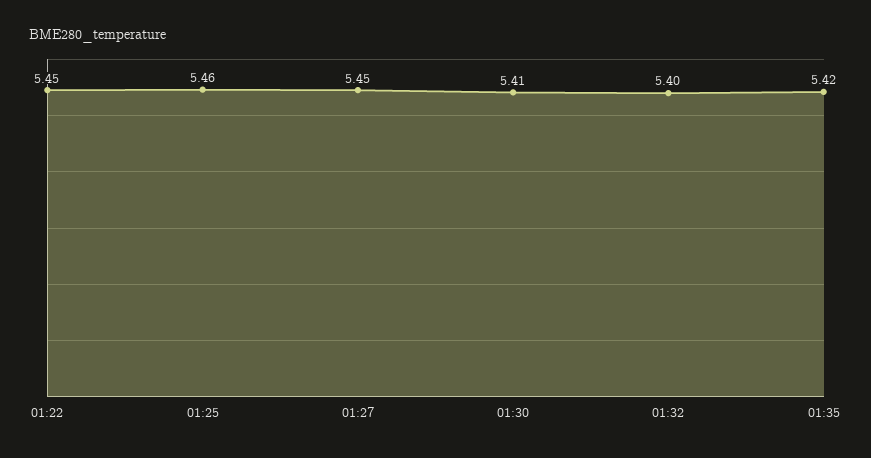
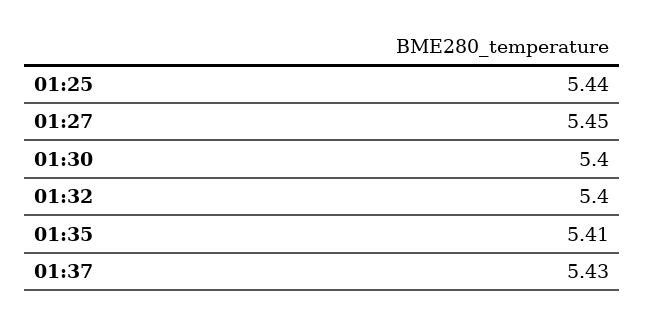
01:22: 5.45 -> none
01:25: 5.46 -> 5.44
01:30: 5.41 -> 5.4
01:35: 5.42 -> 5.41
01:37: none -> 5.43

